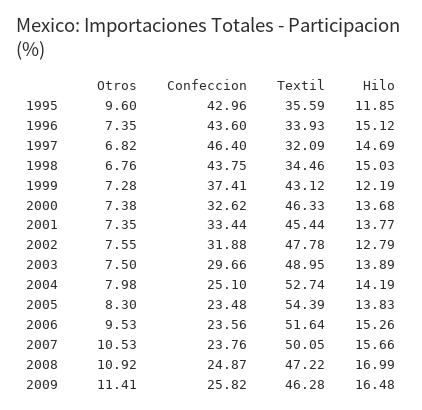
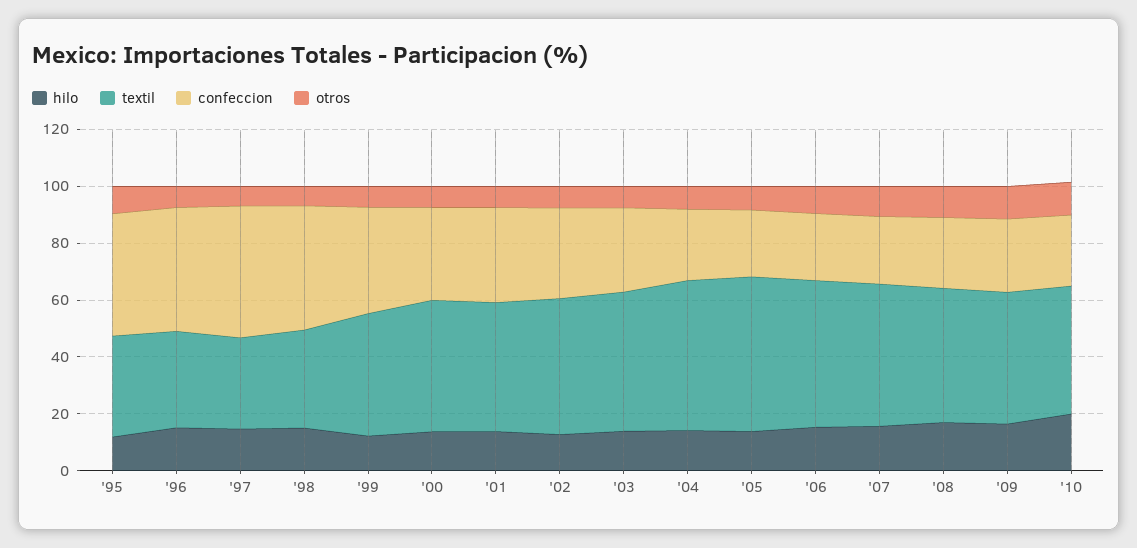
Hilo, '10: none -> 20
Textil, '10: none -> 45
Confeccion, '10: none -> 25
Otros, '10: none -> 10

